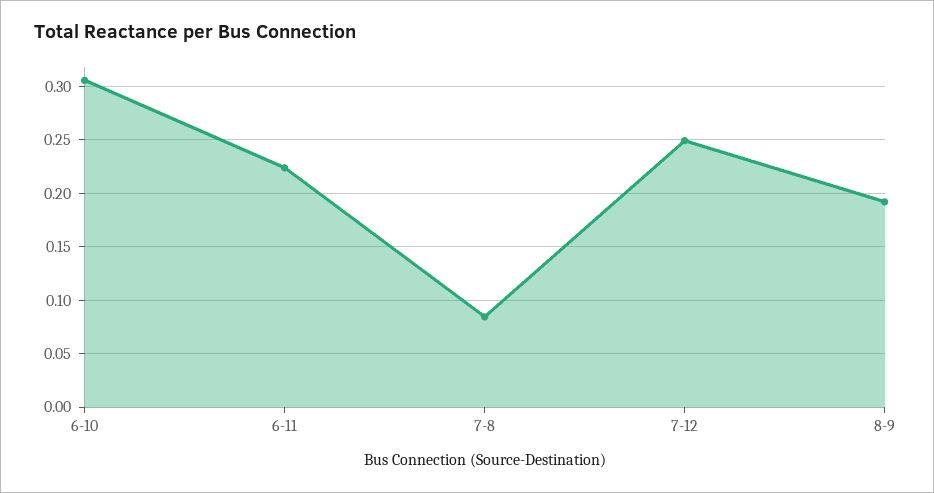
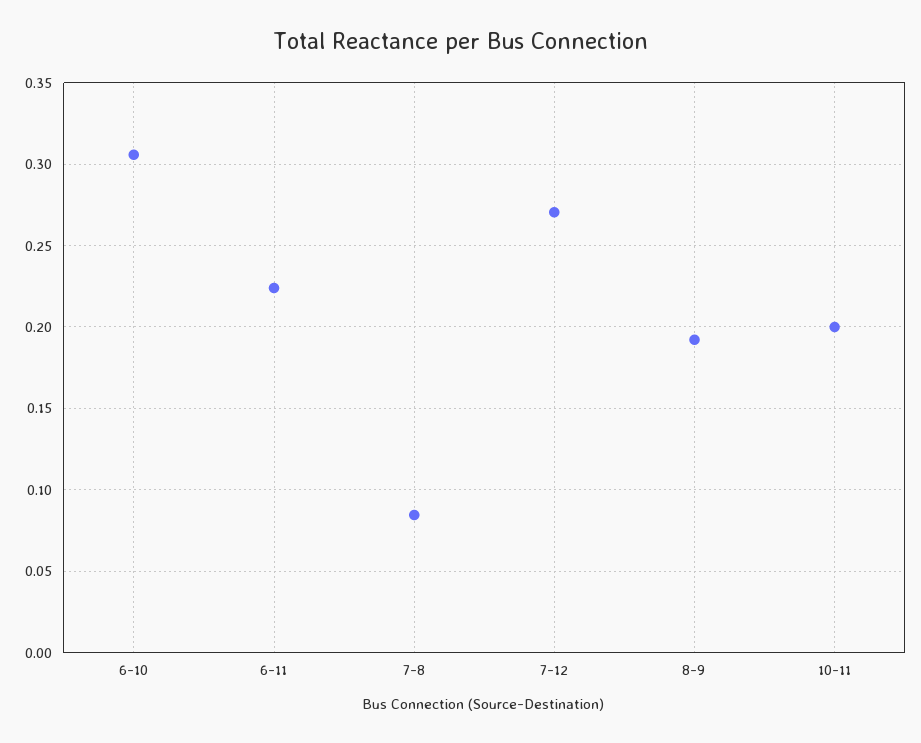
7-12: 0.25 -> 0.27
10-11: none -> 0.2

